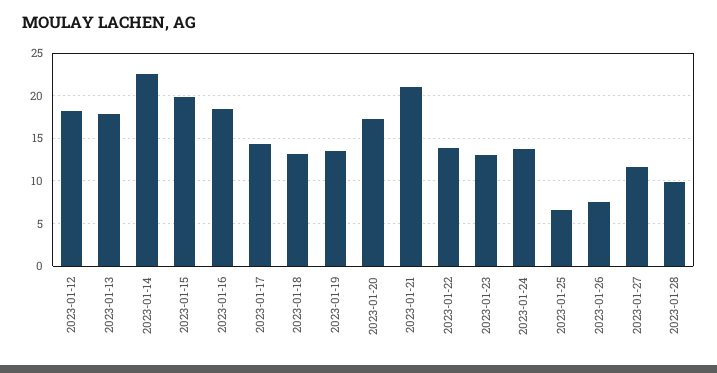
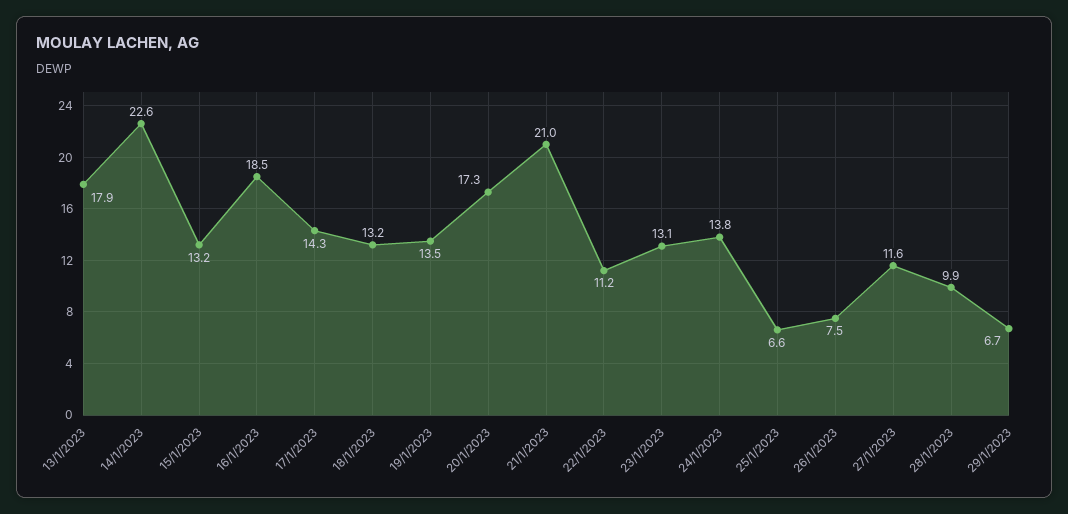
2023-01-12: 18 -> none
2023-01-15: 20 -> 13.2
2023-01-22: 14 -> 11.2
29/1/2023: none -> 6.7

